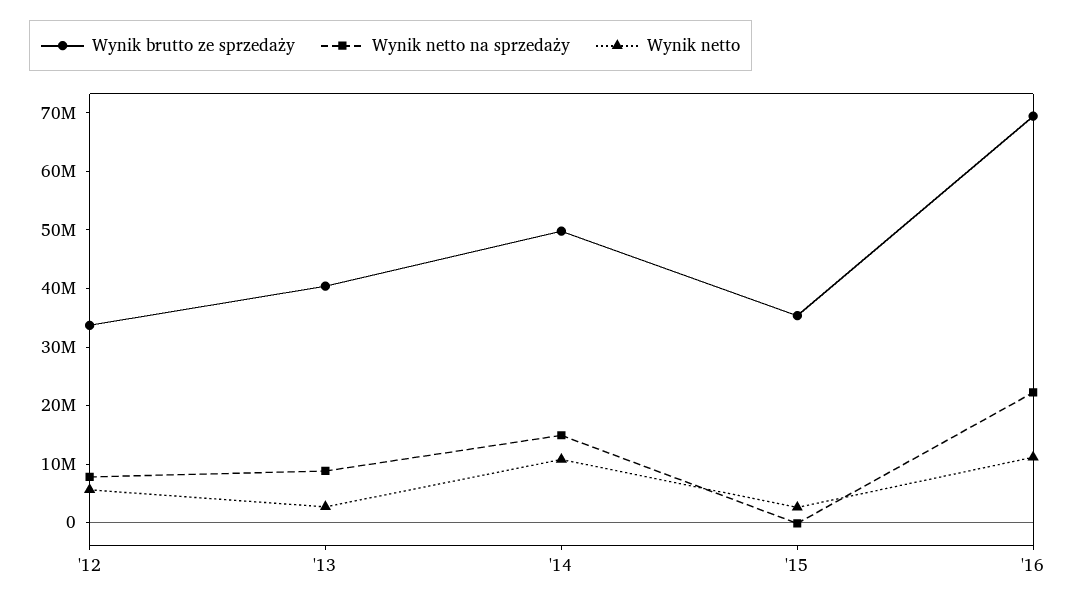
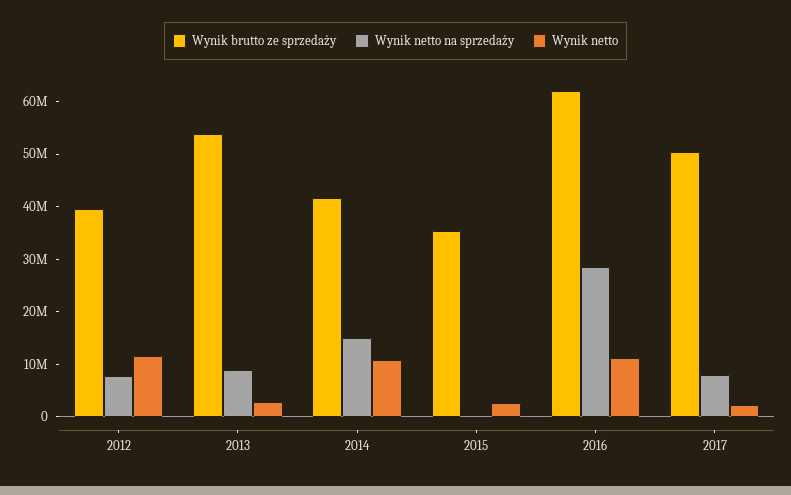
Wynik brutto ze sprzedaży, '12: 34000000 -> 40000000
Wynik netto, '12: 6000000 -> 12000000
Wynik brutto ze sprzedaży, '13: 40000000 -> 54000000
Wynik brutto ze sprzedaży, '14: 50000000 -> 42000000
Wynik brutto ze sprzedaży, '16: 70000000 -> 62000000
Wynik netto na sprzedaży, '16: 22000000 -> 28000000
Wynik brutto ze sprzedaży, 2017: none -> 50000000
Wynik netto na sprzedaży, 2017: none -> 8000000
Wynik netto, 2017: none -> 2000000

